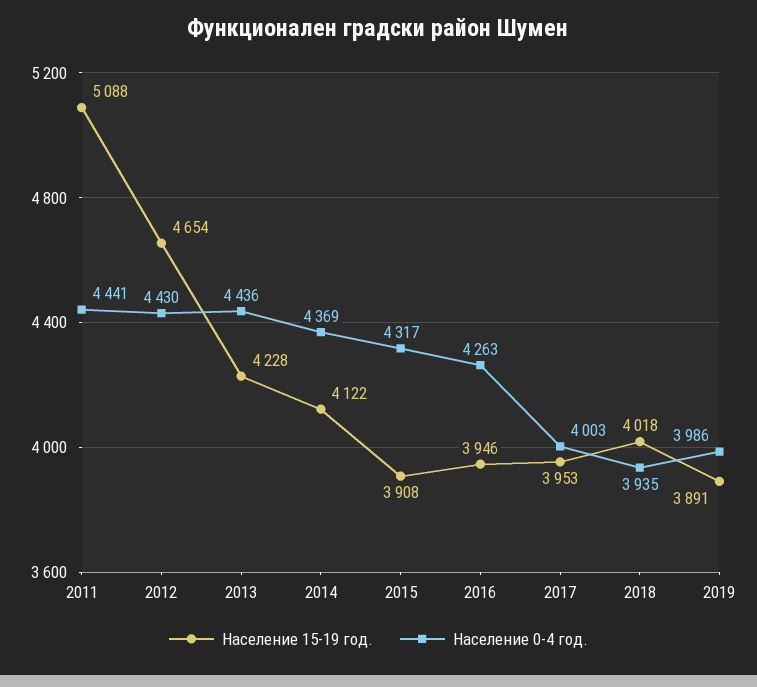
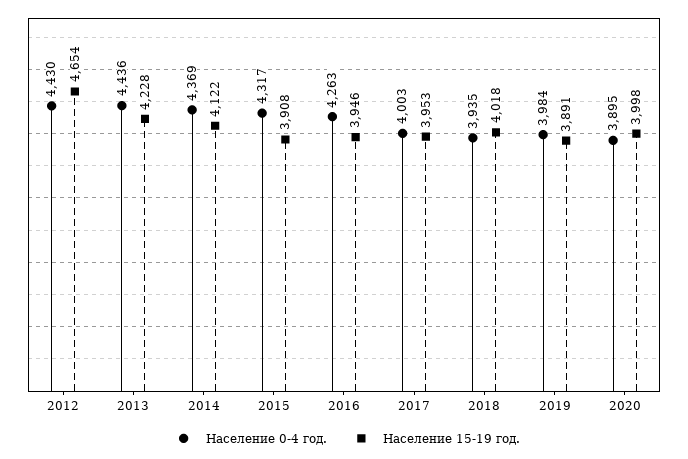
Население 15-19 год., 2011: 5088 -> none
Население 0-4 год., 2011: 4441 -> none
Население 0-4 год., 2019: 3986 -> 3984
Население 0-4 год., 2020: none -> 3895
Население 15-19 год., 2020: none -> 3998

